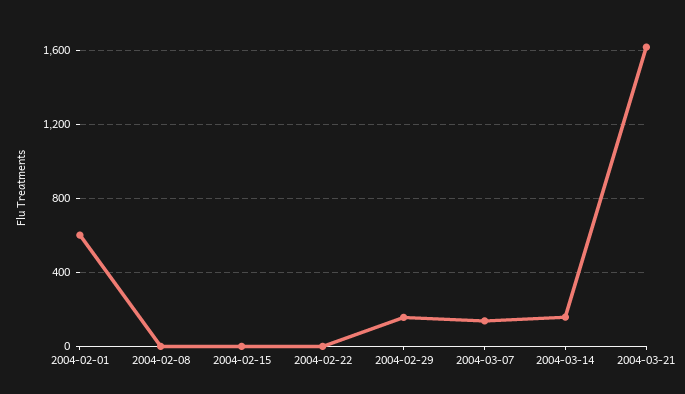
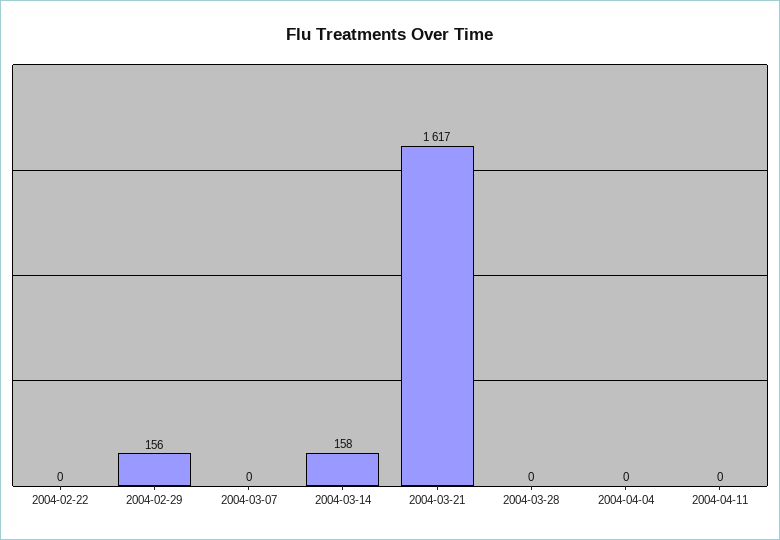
2004-02-01: 600 -> none
2004-02-08: 0 -> none
2004-02-15: 0 -> none
2004-03-07: 150 -> 0
2004-03-28: none -> 0
2004-04-04: none -> 0
2004-04-11: none -> 0

